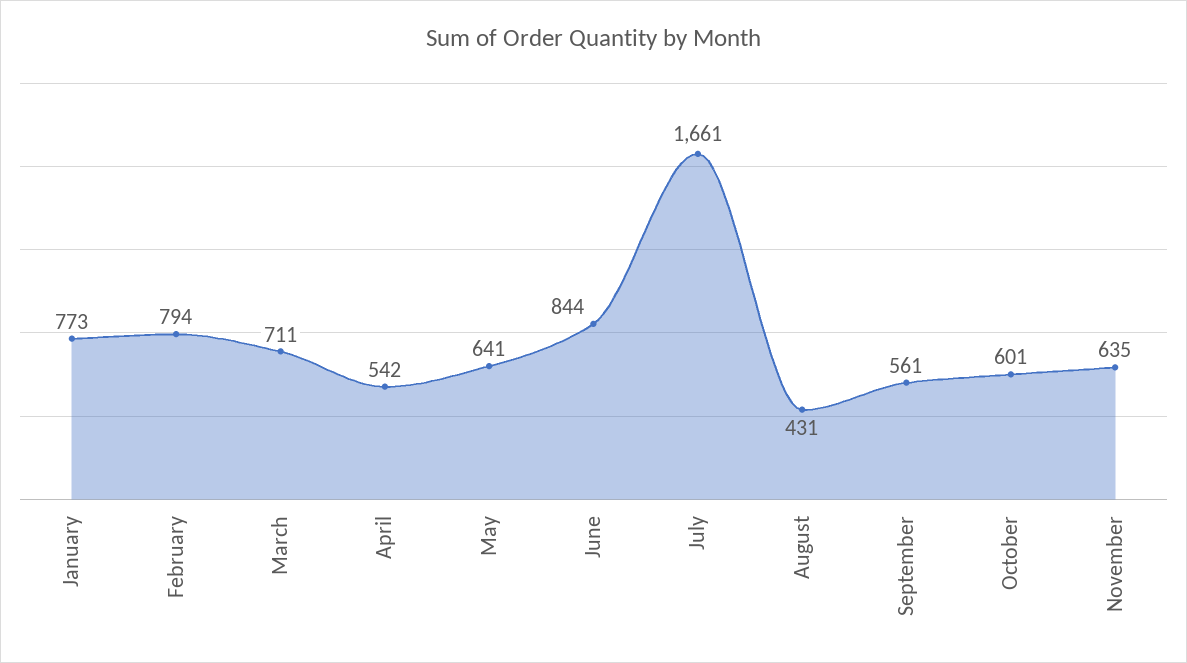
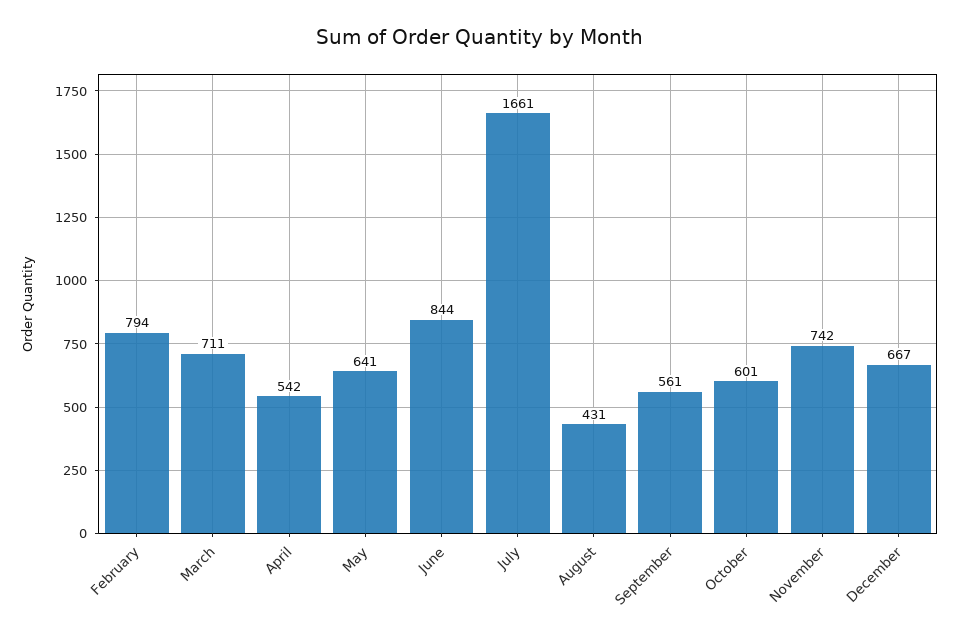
January: 773 -> none
November: 635 -> 742
December: none -> 667

